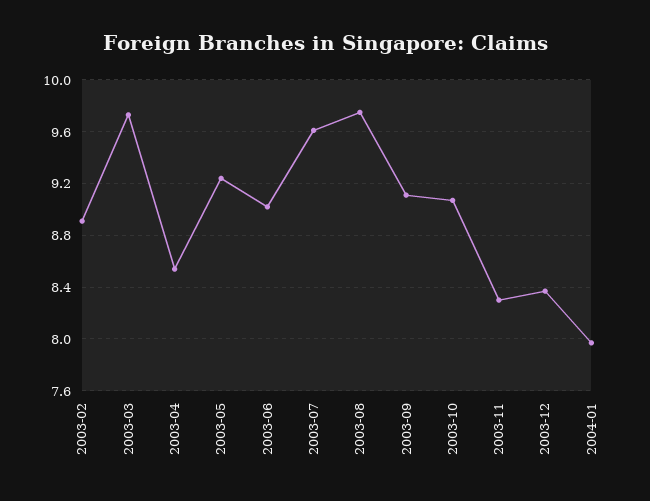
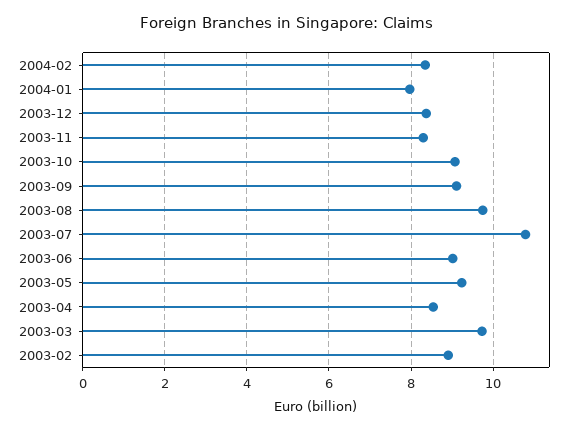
2003-07: 9.6 -> 10.8
2004-02: none -> 8.4

